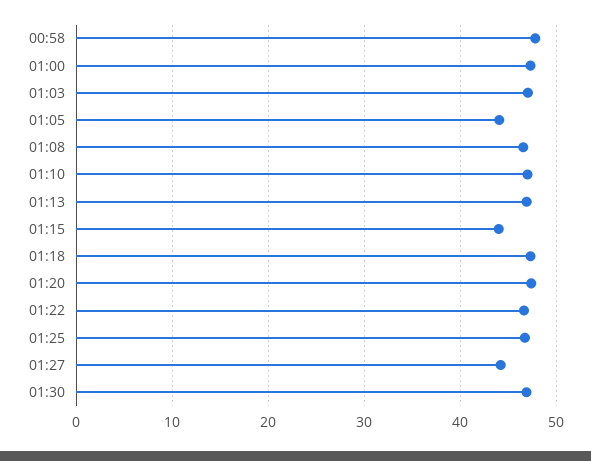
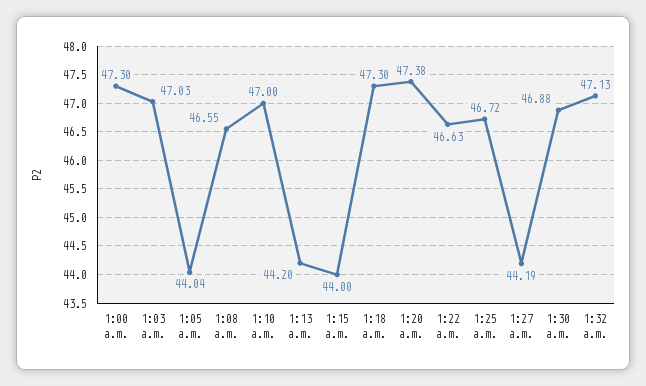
00:58: 48 -> none
01:13: 47 -> 44.2
1:32 a.m.: none -> 47.13

